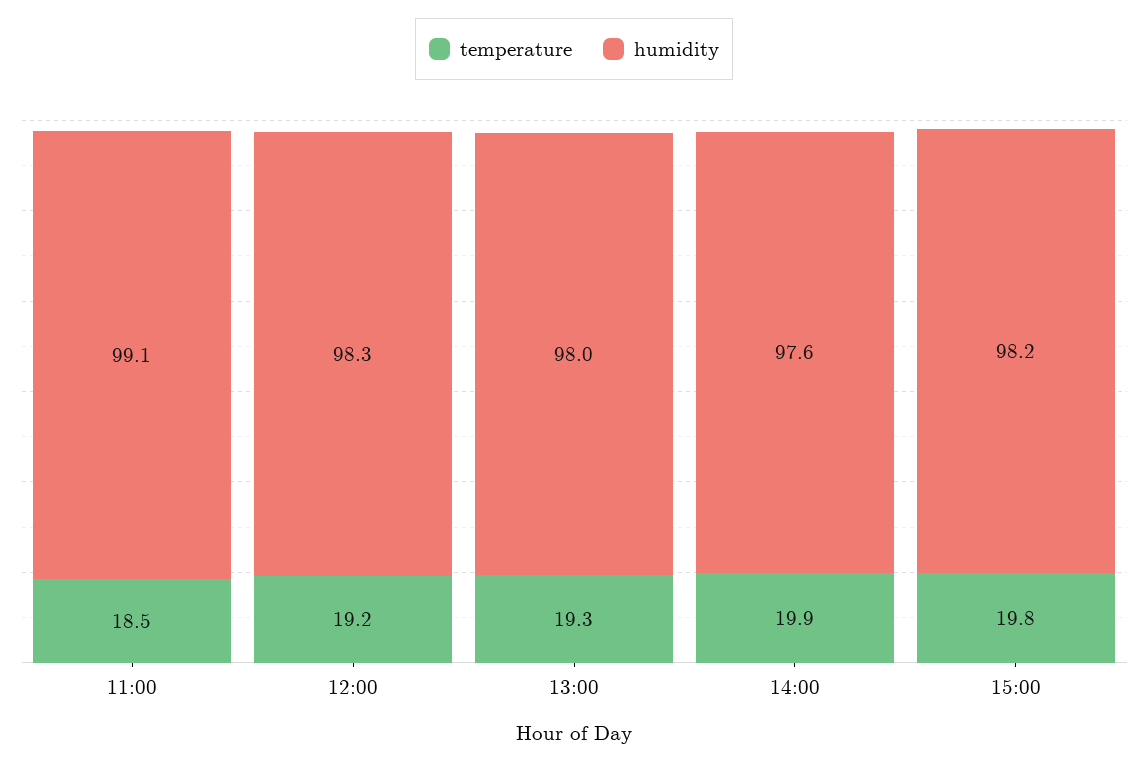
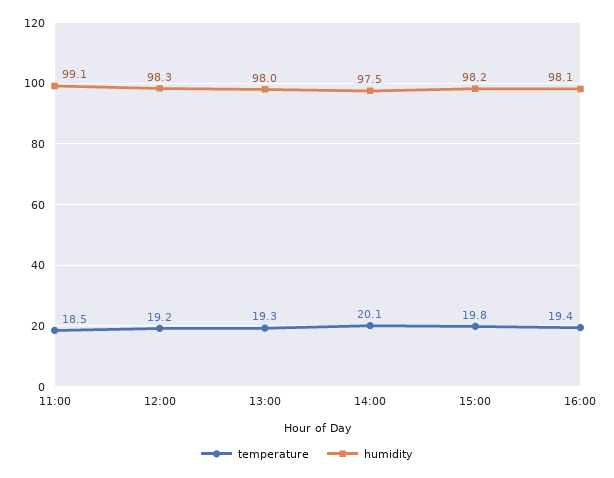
temperature, 14:00: 19.9 -> 20.1
humidity, 14:00: 97.6 -> 97.5
temperature, 16:00: none -> 19.4
humidity, 16:00: none -> 98.1

